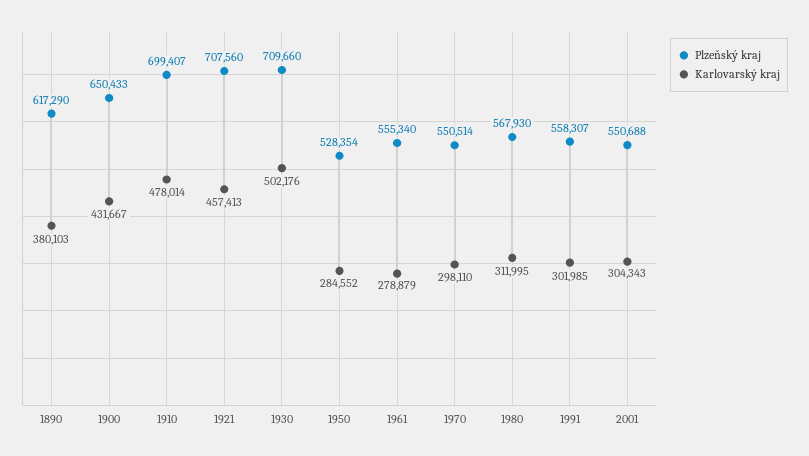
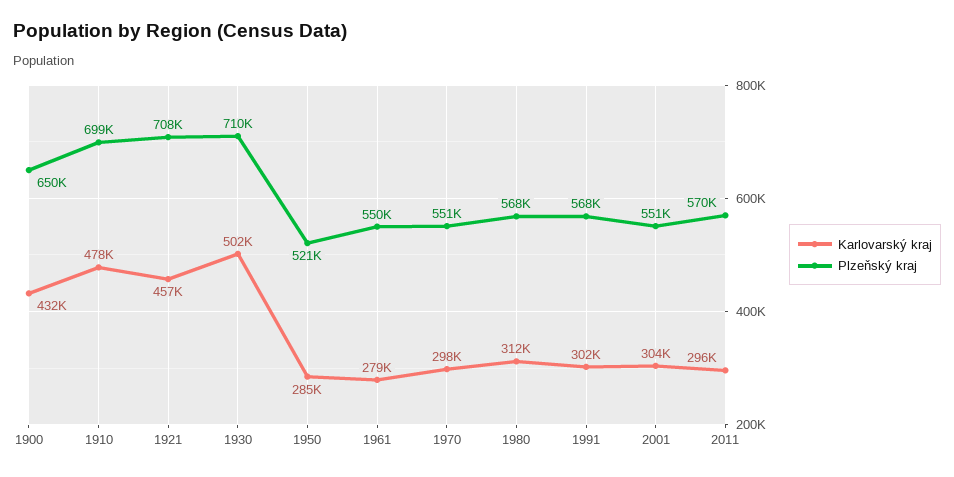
Plzeňský kraj, 1890: 617290 -> none
Karlovarský kraj, 1890: 380103 -> none
Plzeňský kraj, 1950: 528354 -> 521000
Plzeňský kraj, 1961: 555340 -> 550000
Plzeňský kraj, 1991: 558307 -> 568000
Karlovarský kraj, 2011: none -> 296000
Plzeňský kraj, 2011: none -> 570000

